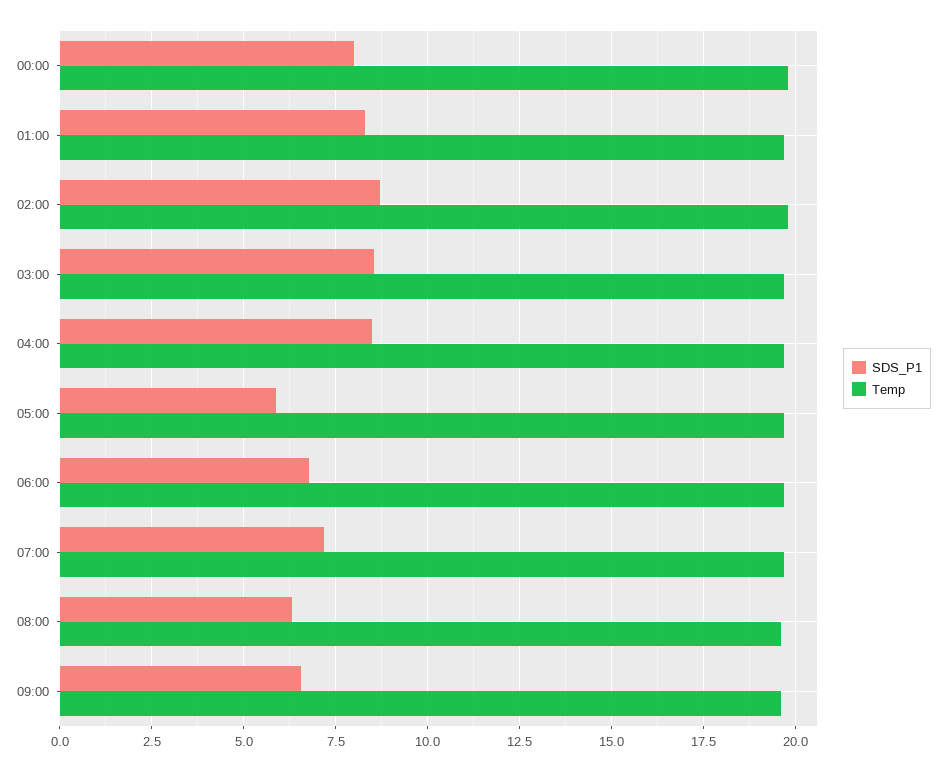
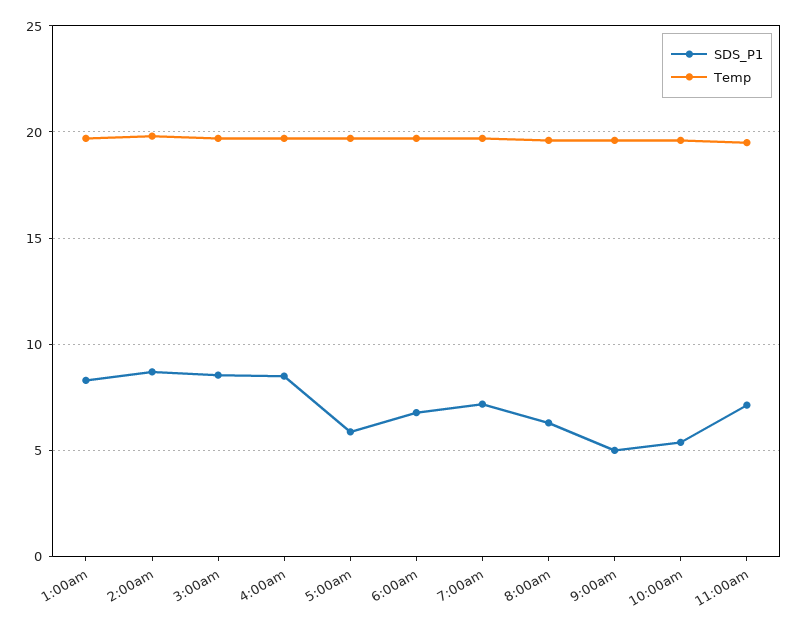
SDS_P1, 00:00: 8 -> none
Temp, 00:00: 19.75 -> none
SDS_P1, 09:00: 6.5 -> 5
SDS_P1, 10:00am: none -> 5.5
Temp, 10:00am: none -> 19.5
SDS_P1, 11:00am: none -> 7
Temp, 11:00am: none -> 19.5

